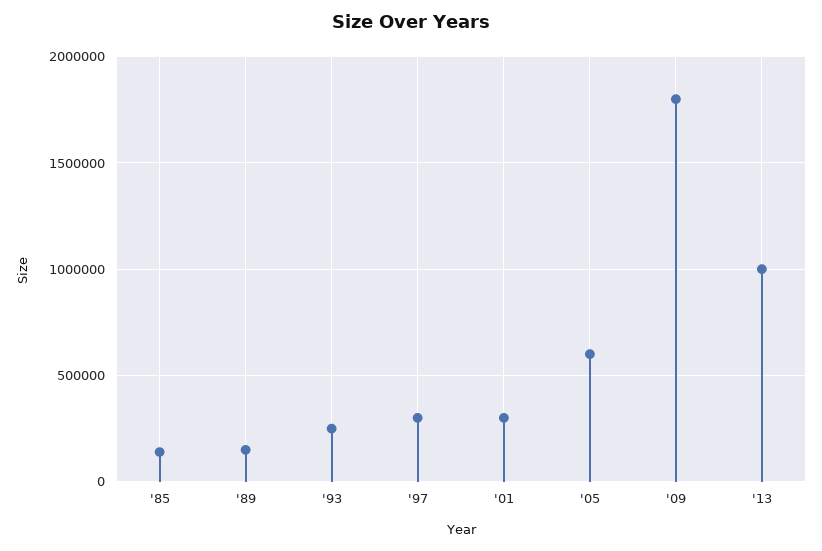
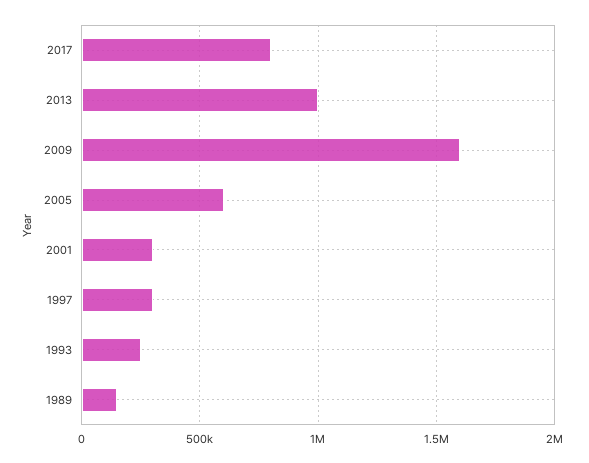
'85: 150000 -> none
'09: 1800000 -> 1600000
2017: none -> 800000

